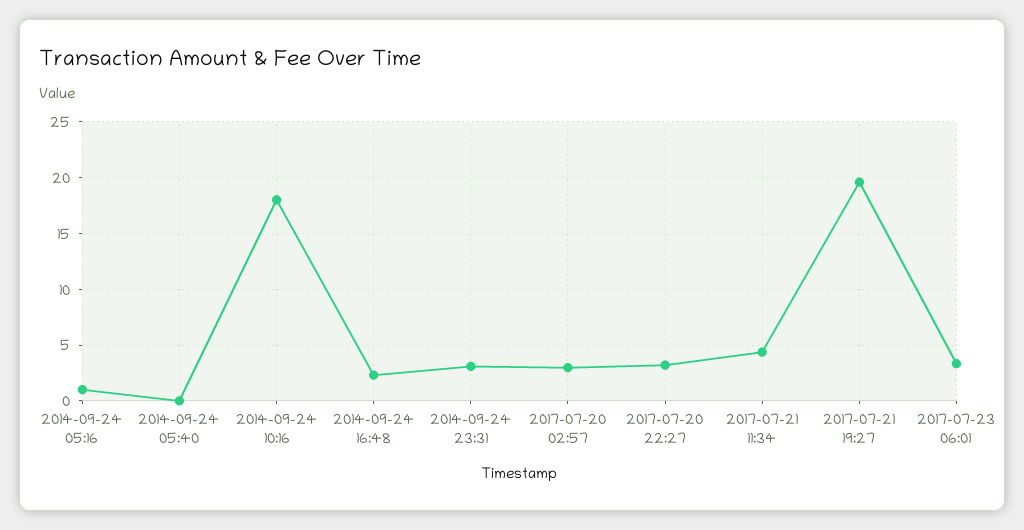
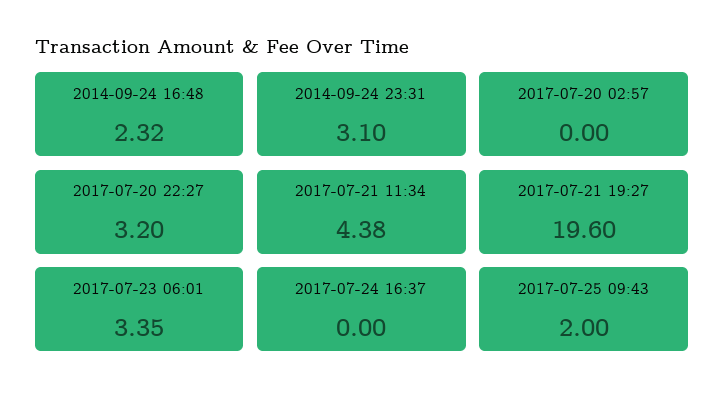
2014-09-24 05:16: 1 -> none
2014-09-24 05:40: 0 -> none
2014-09-24 10:16: 18 -> none
2017-07-20 02:57: 3 -> 0
2017-07-24 16:37: none -> 0
2017-07-25 09:43: none -> 2

